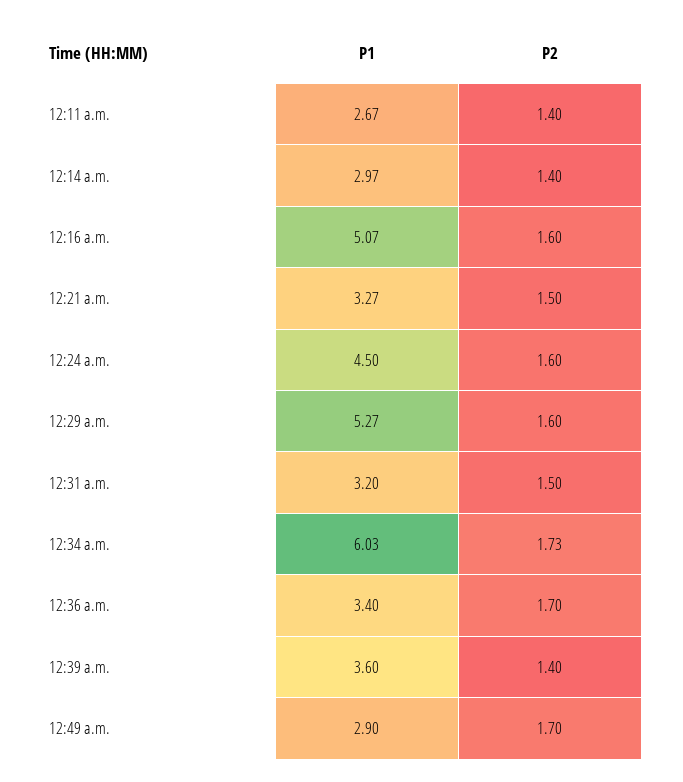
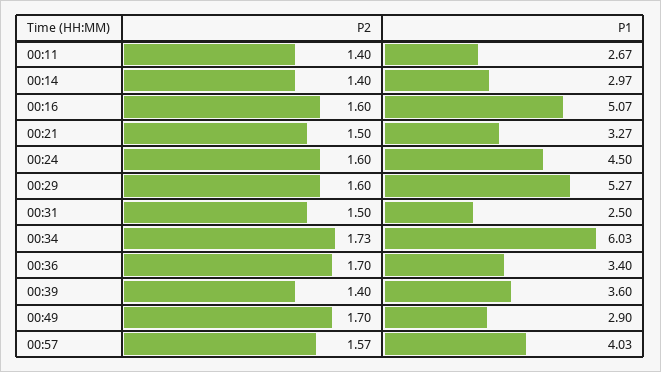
P1, 12:31 a.m.: 3.2 -> 2.5
P2, 00:57: none -> 1.57
P1, 00:57: none -> 4.03

